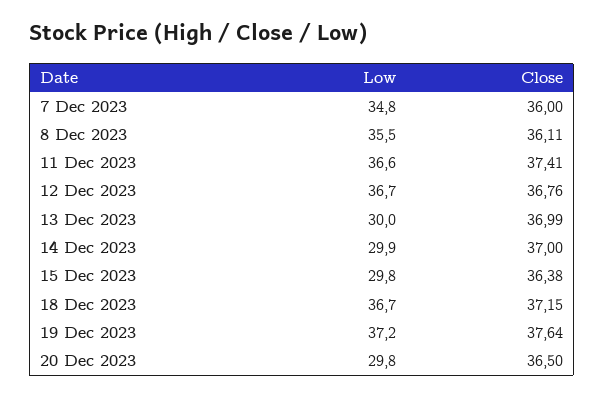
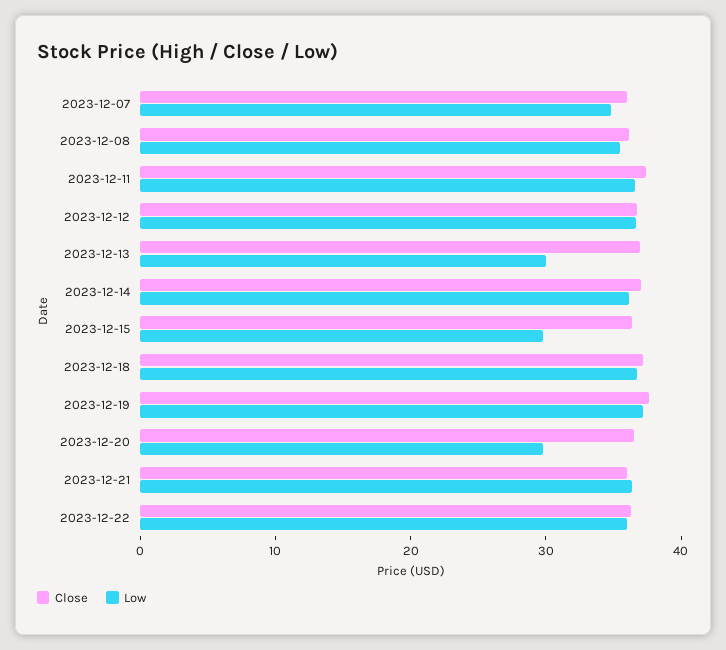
Low, 14 Dec 2023: 29.9 -> 36
Close, 2023-12-21: none -> 36
Low, 2023-12-21: none -> 36
Close, 2023-12-22: none -> 36
Low, 2023-12-22: none -> 36

